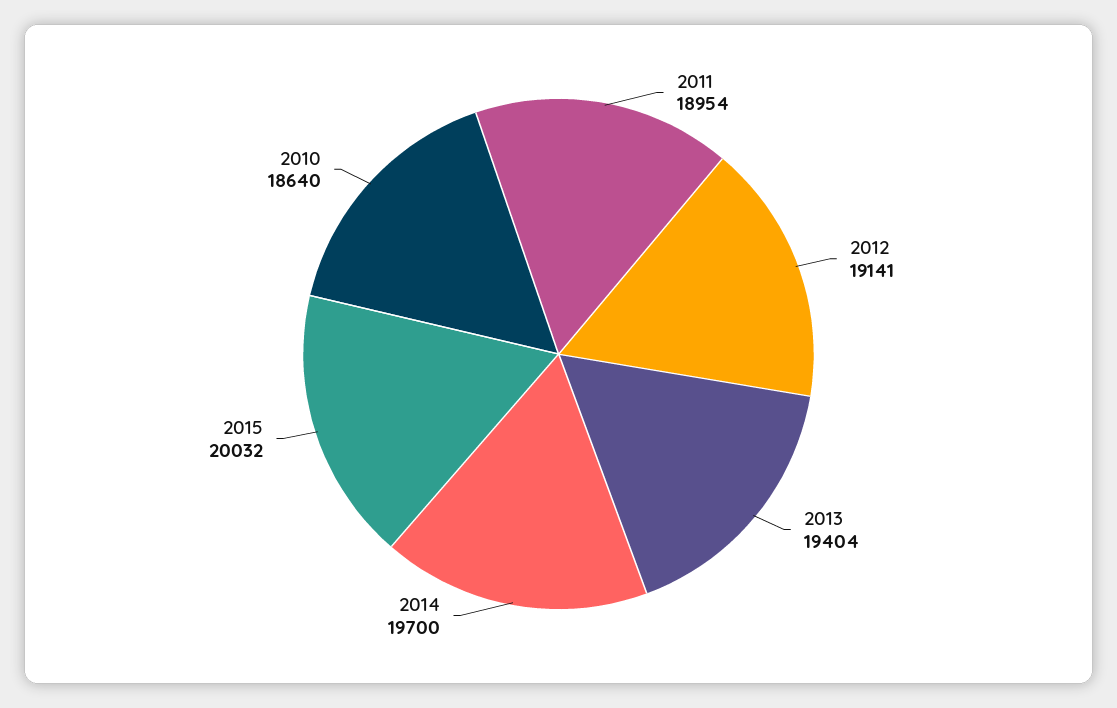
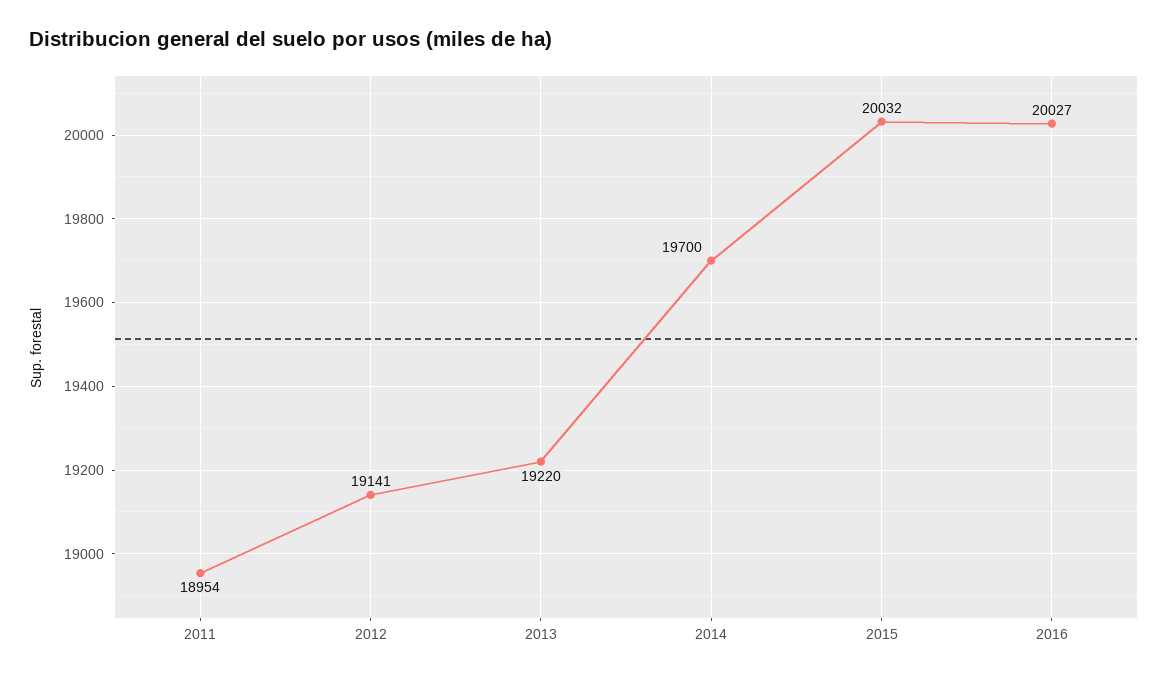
2013: 19404 -> 19220
2010: 18640 -> none
2016: none -> 20027

